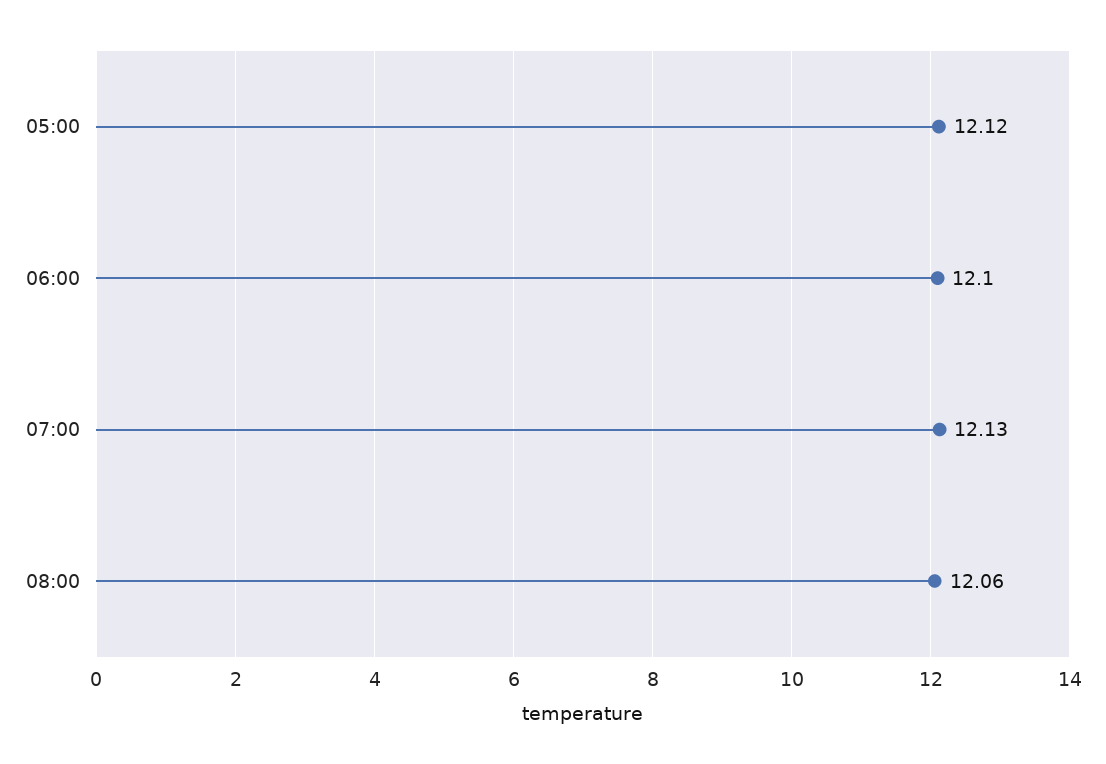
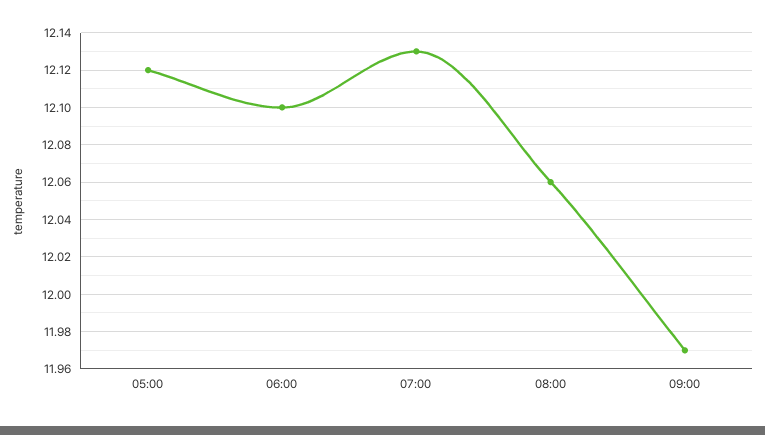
09:00: none -> 11.97

